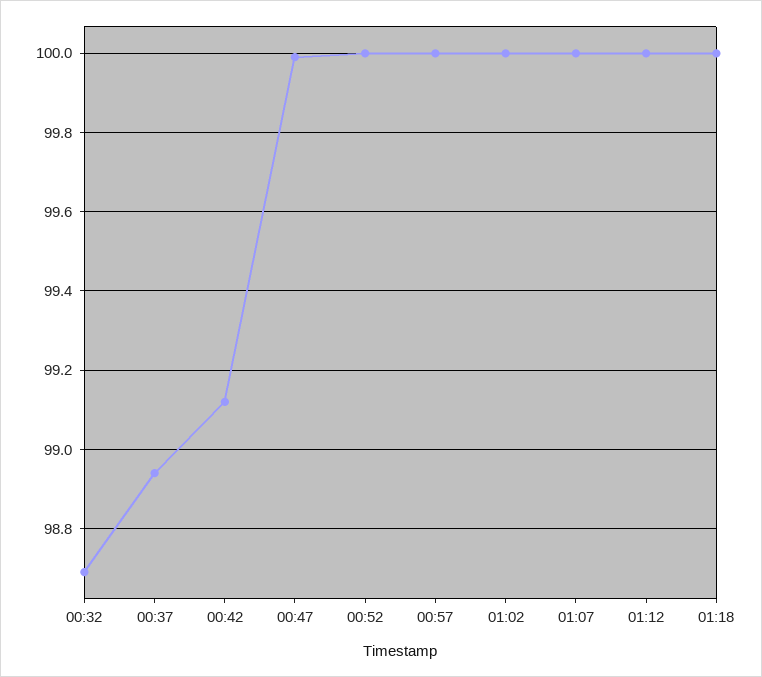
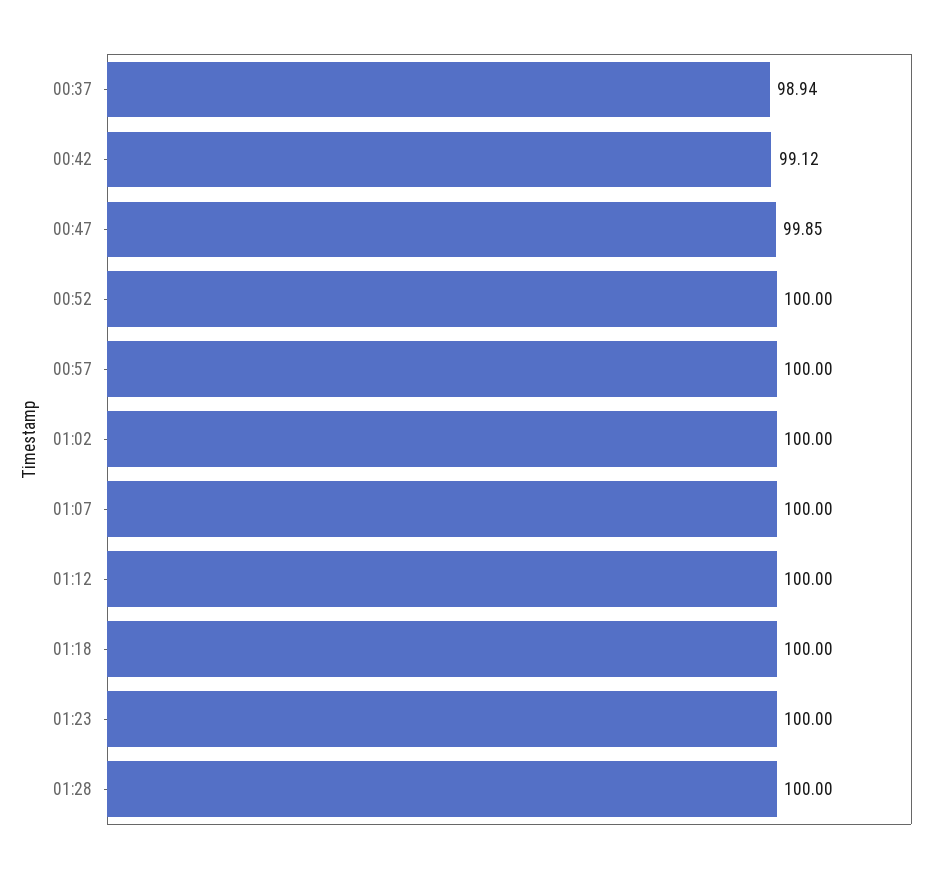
00:32: 98.7 -> none
00:47: 100 -> 99.85
01:23: none -> 100
01:28: none -> 100

